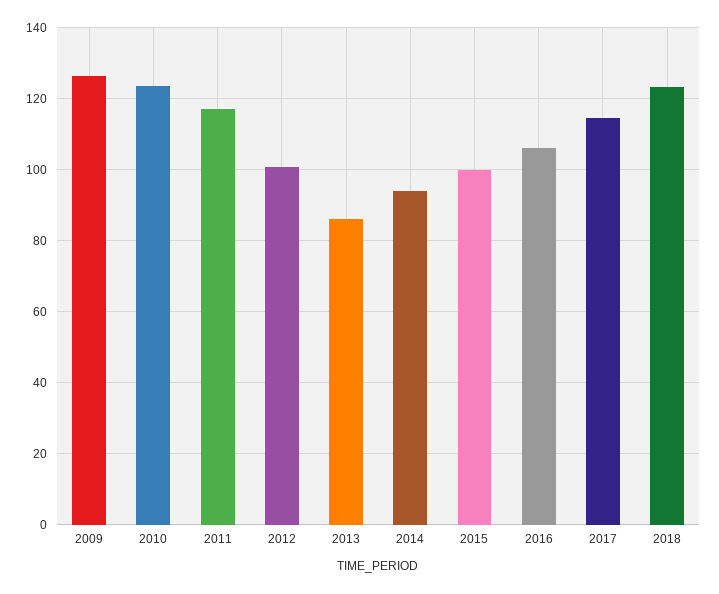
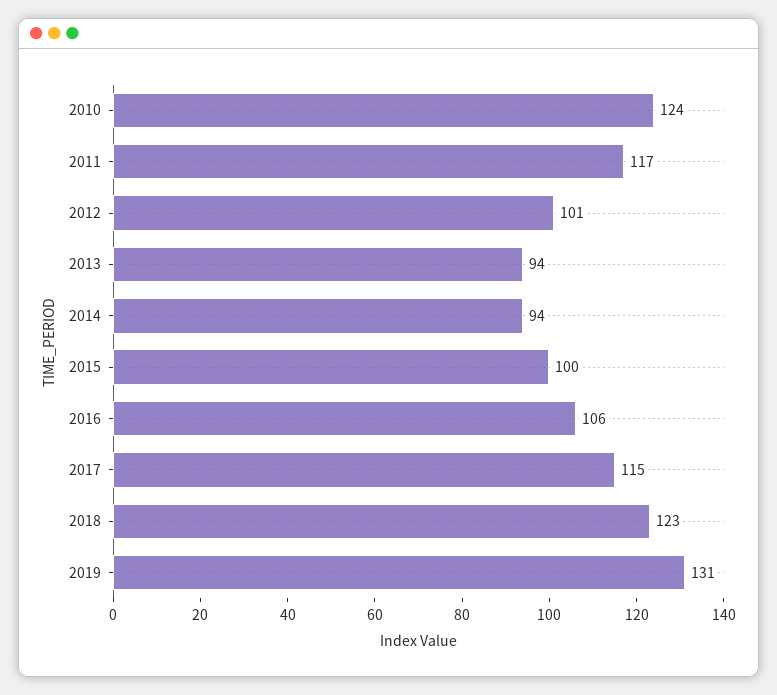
2009: 126 -> none
2013: 86 -> 94
2019: none -> 131

